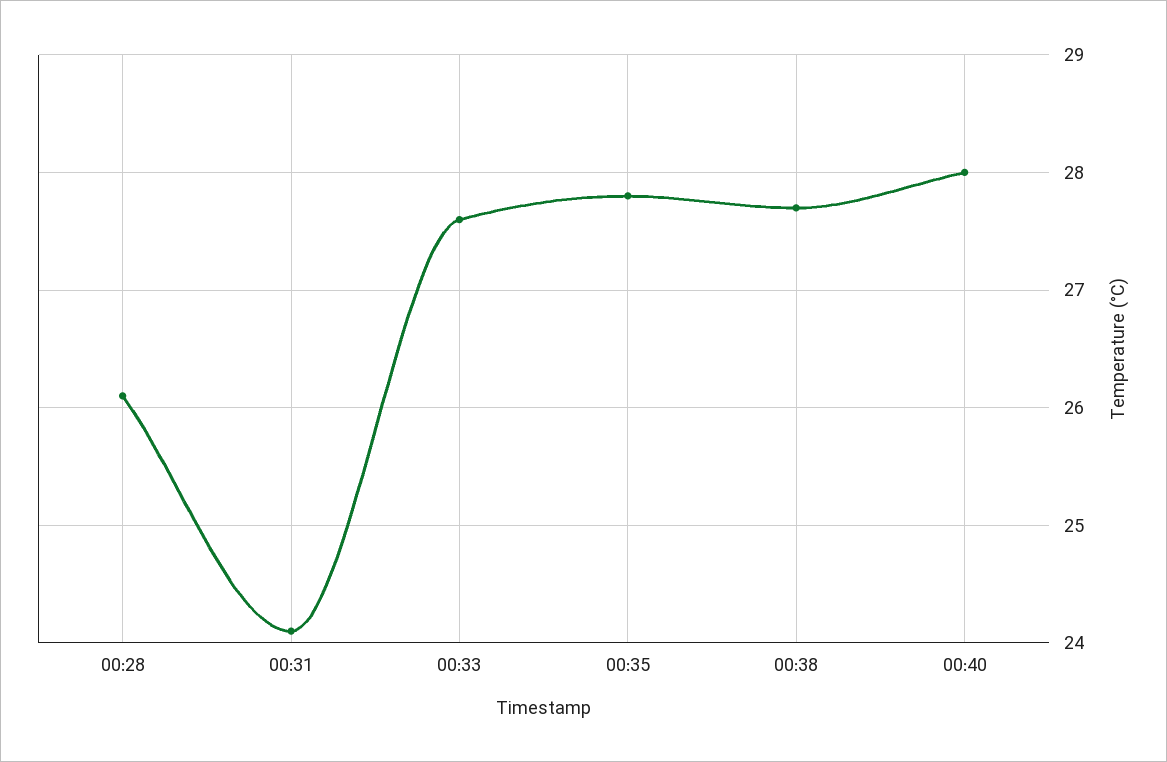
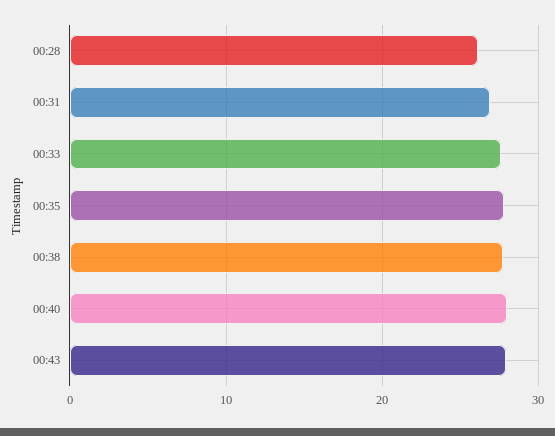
00:31: 24.1 -> 27
00:43: none -> 28

